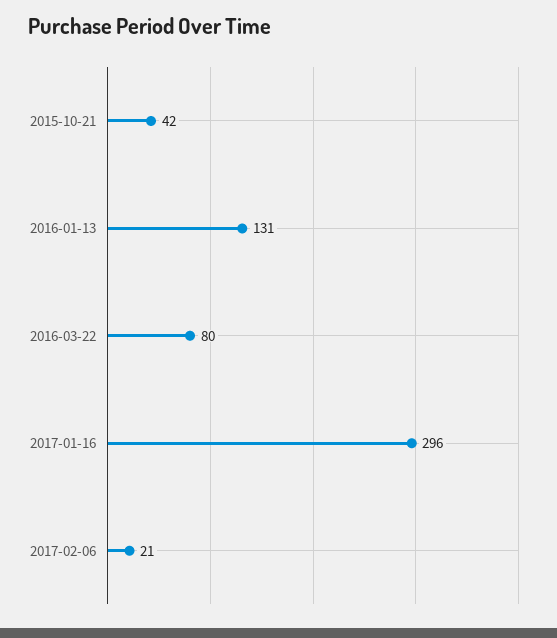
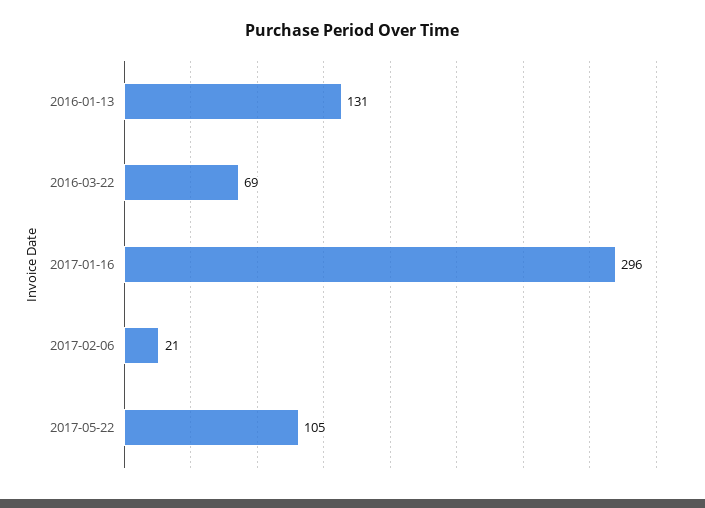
2015-10-21: 42 -> none
2016-03-22: 80 -> 69
2017-05-22: none -> 105

